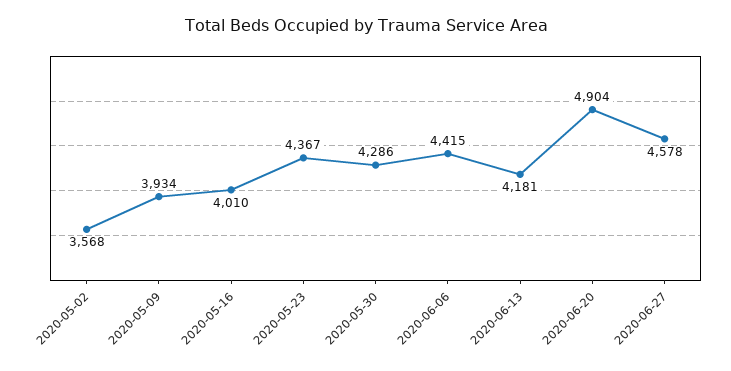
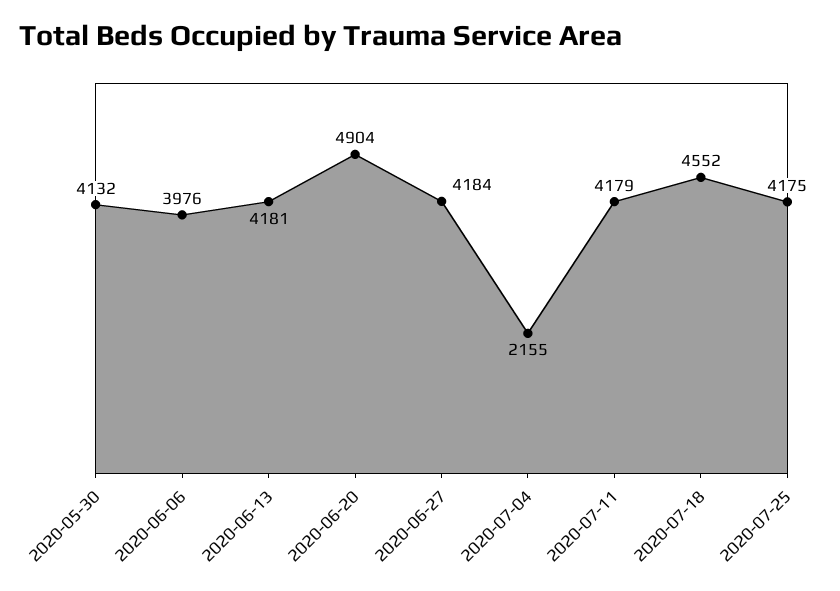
2020-05-02: 3568 -> none
2020-05-09: 3934 -> none
2020-05-16: 4010 -> none
2020-05-23: 4367 -> none
2020-05-30: 4286 -> 4132
2020-06-06: 4415 -> 3976
2020-06-27: 4578 -> 4184
2020-07-04: none -> 2155
2020-07-11: none -> 4179
2020-07-18: none -> 4552
2020-07-25: none -> 4175

